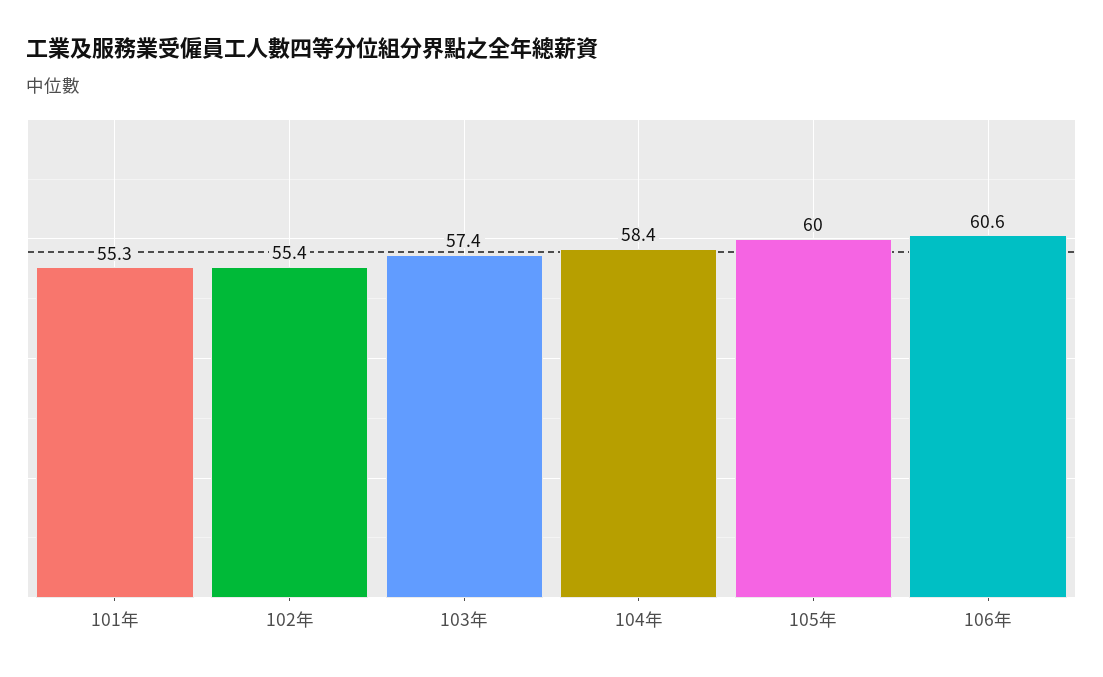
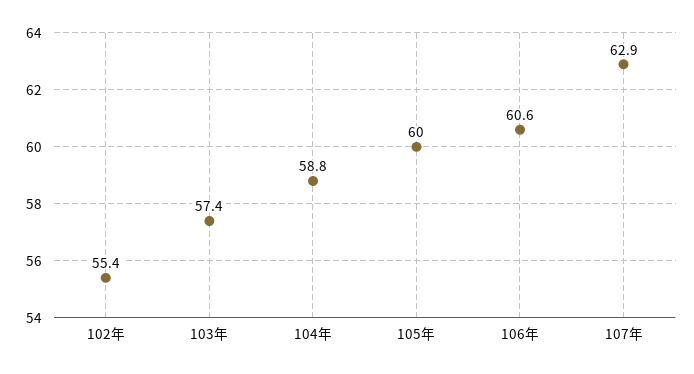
101年: 55.3 -> none
104年: 58.4 -> 58.8
107年: none -> 62.9

